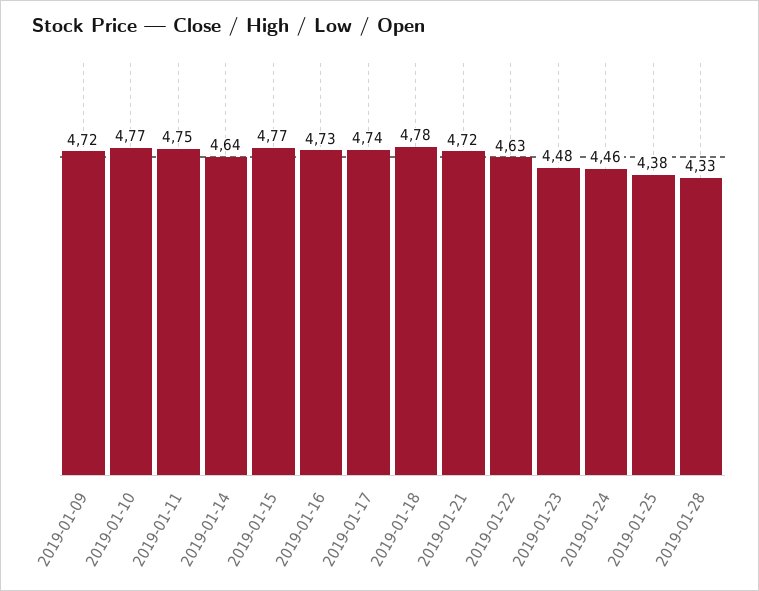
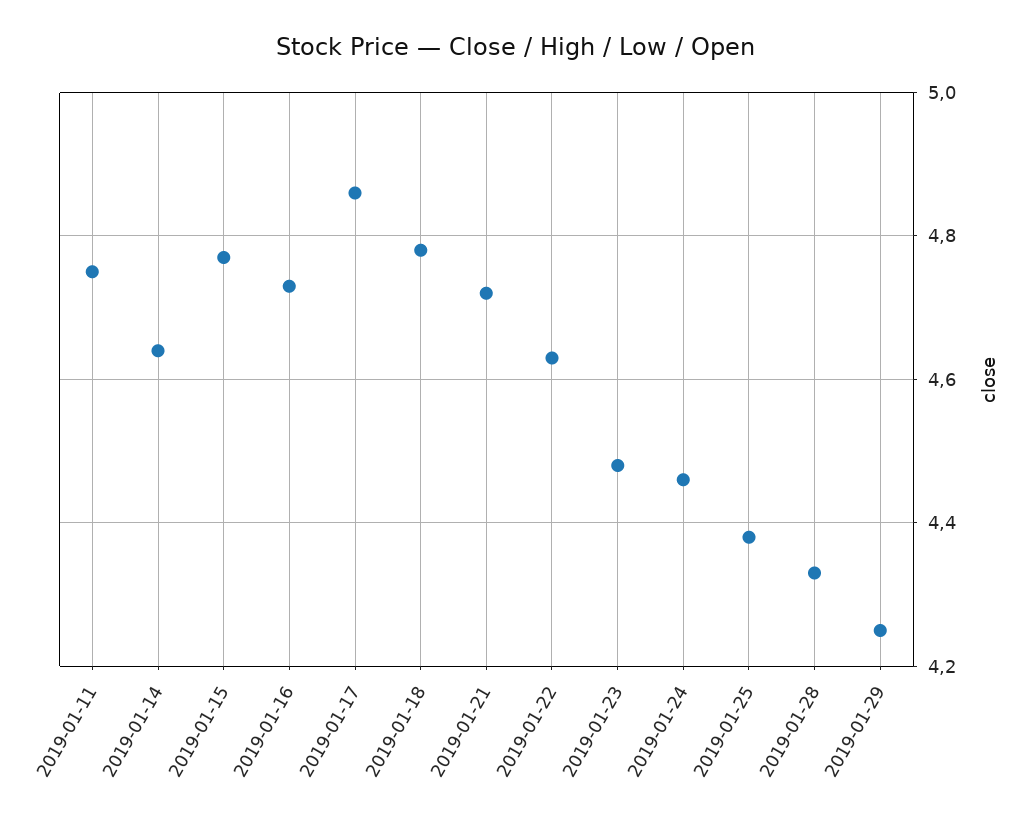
2019-01-09: 4.72 -> none
2019-01-10: 4.77 -> none
2019-01-17: 4.74 -> 4.85
2019-01-29: none -> 4.25

